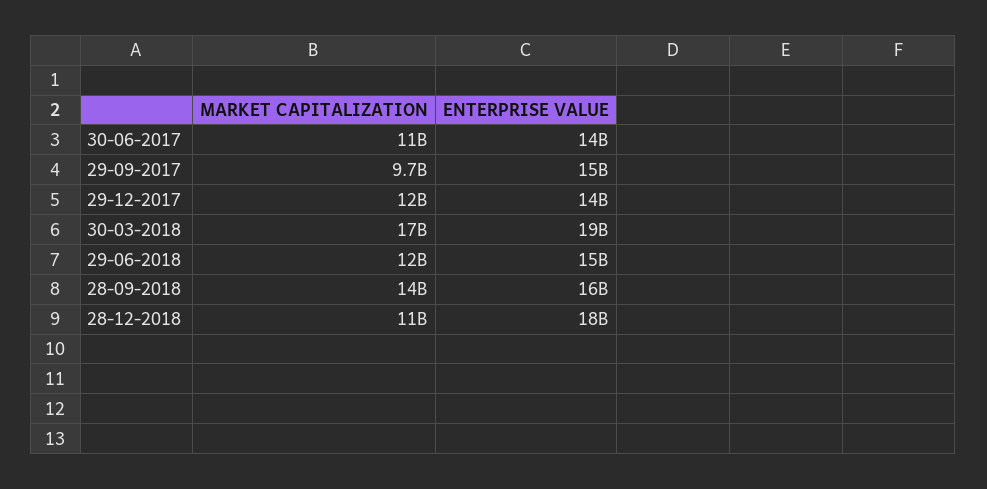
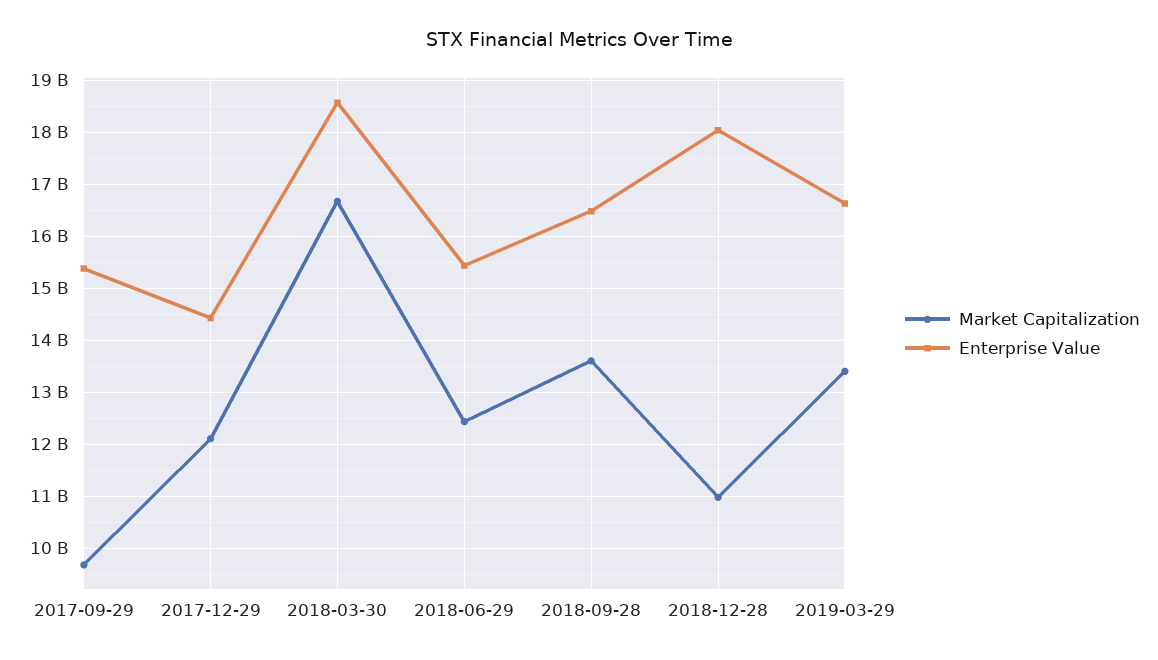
MARKET CAPITALIZATION, 30-06-2017: 11000000000 -> none
ENTERPRISE VALUE, 30-06-2017: 14000000000 -> none
MARKET CAPITALIZATION, 2019-03-29: none -> 13400000000
ENTERPRISE VALUE, 2019-03-29: none -> 16600000000

